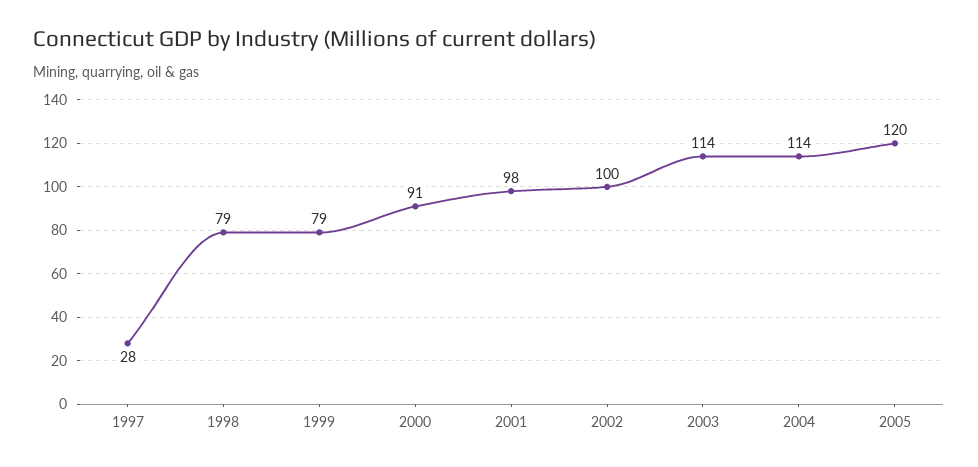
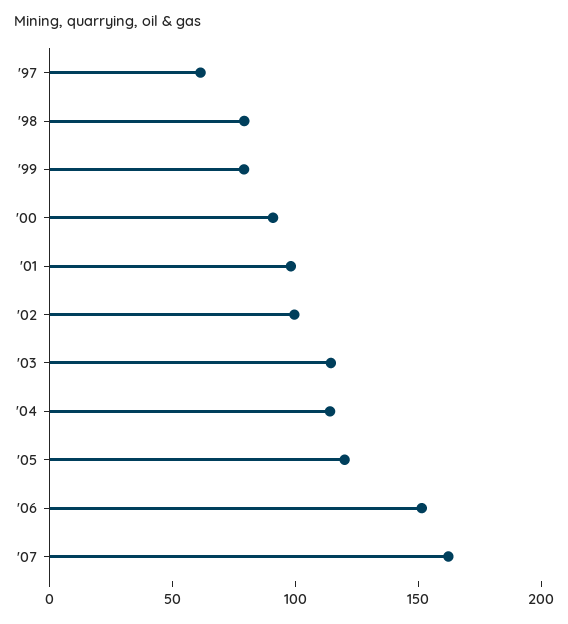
1997: 28 -> 60
'06: none -> 150
'07: none -> 160

